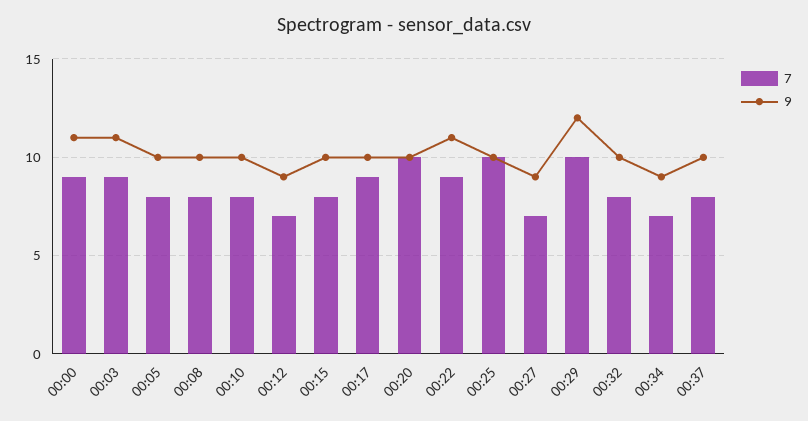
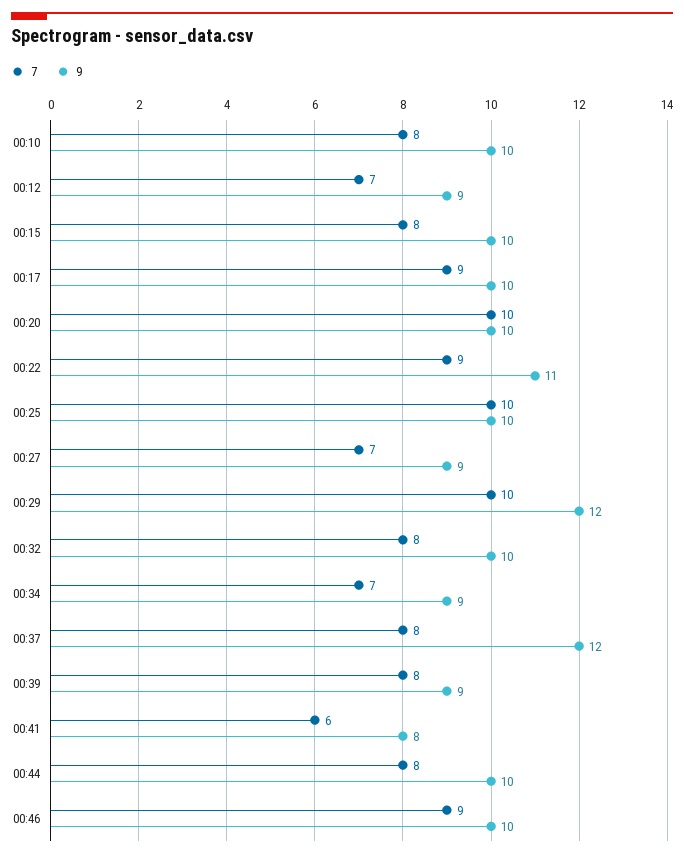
7, 00:00: 9 -> none
9, 00:00: 11 -> none
7, 00:03: 9 -> none
9, 00:03: 11 -> none
7, 00:05: 8 -> none
9, 00:05: 10 -> none
7, 00:08: 8 -> none
9, 00:08: 10 -> none
9, 00:37: 10 -> 12
7, 00:39: none -> 8
9, 00:39: none -> 9
7, 00:41: none -> 6
9, 00:41: none -> 8
7, 00:44: none -> 8
9, 00:44: none -> 10
7, 00:46: none -> 9
9, 00:46: none -> 10

